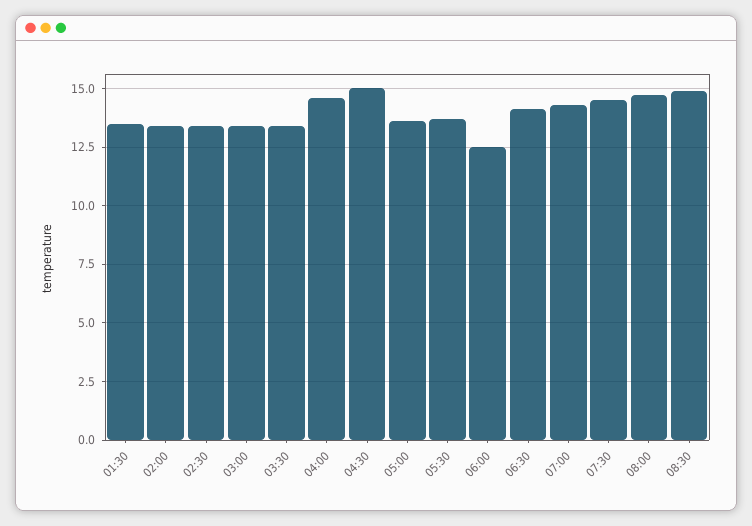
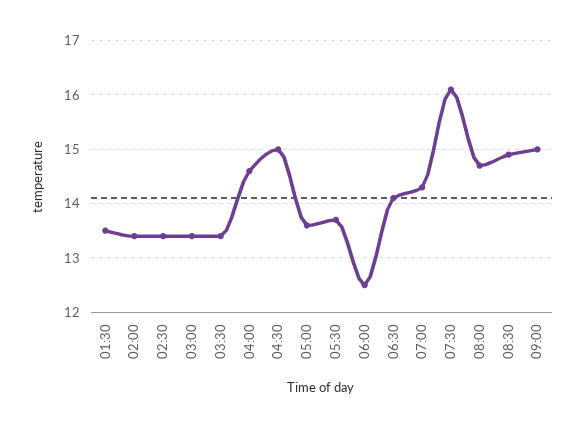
07:30: 14.5 -> 16
09:00: none -> 15

